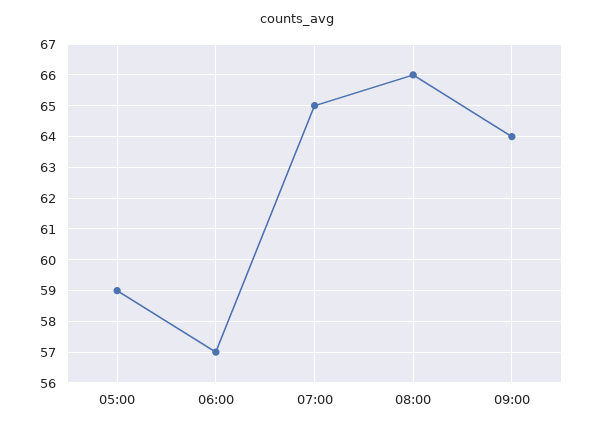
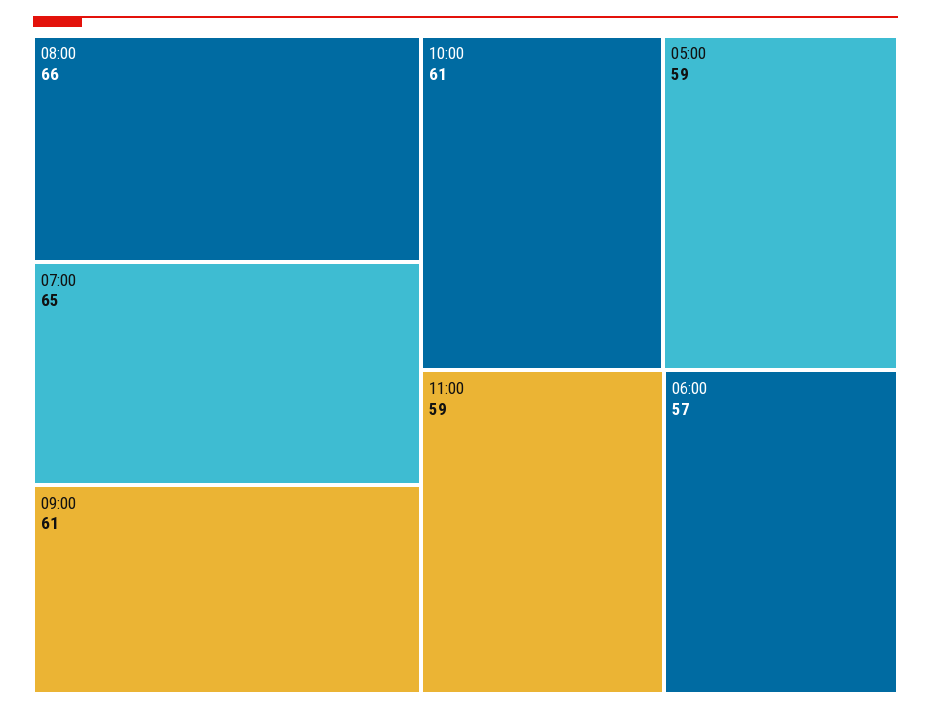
09:00: 64 -> 61
10:00: none -> 61
11:00: none -> 59

